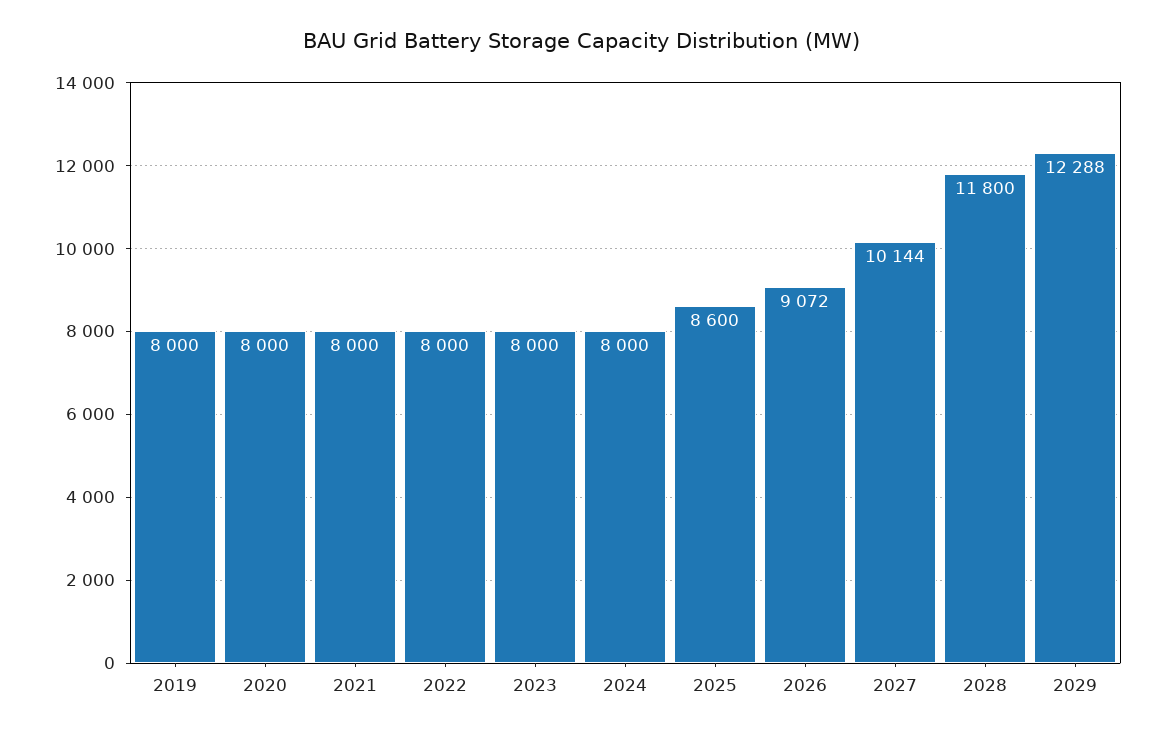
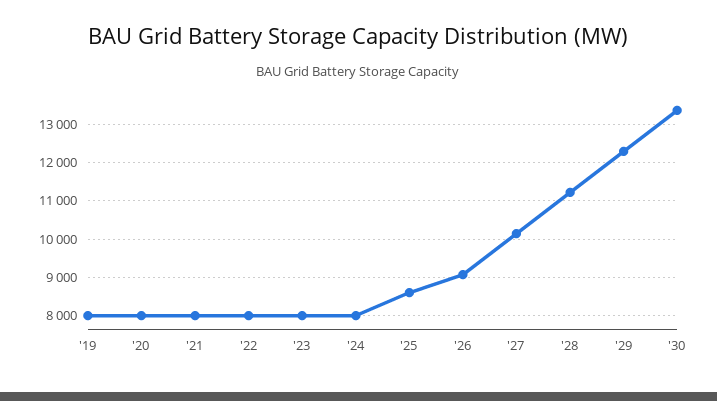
2028: 11800 -> 11200
'30: none -> 13400

